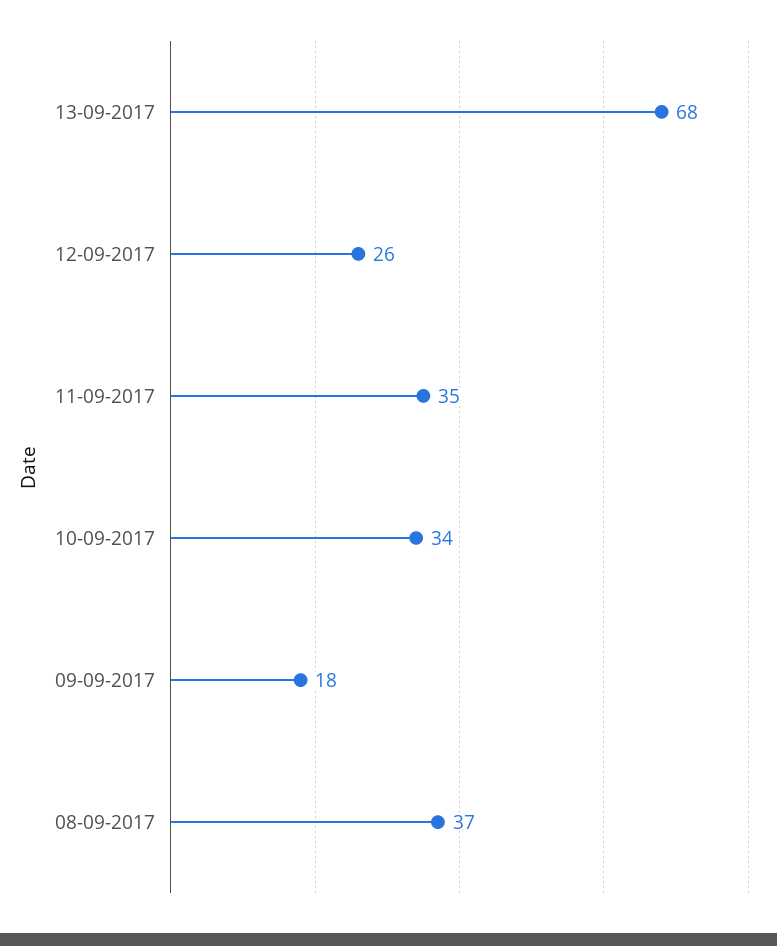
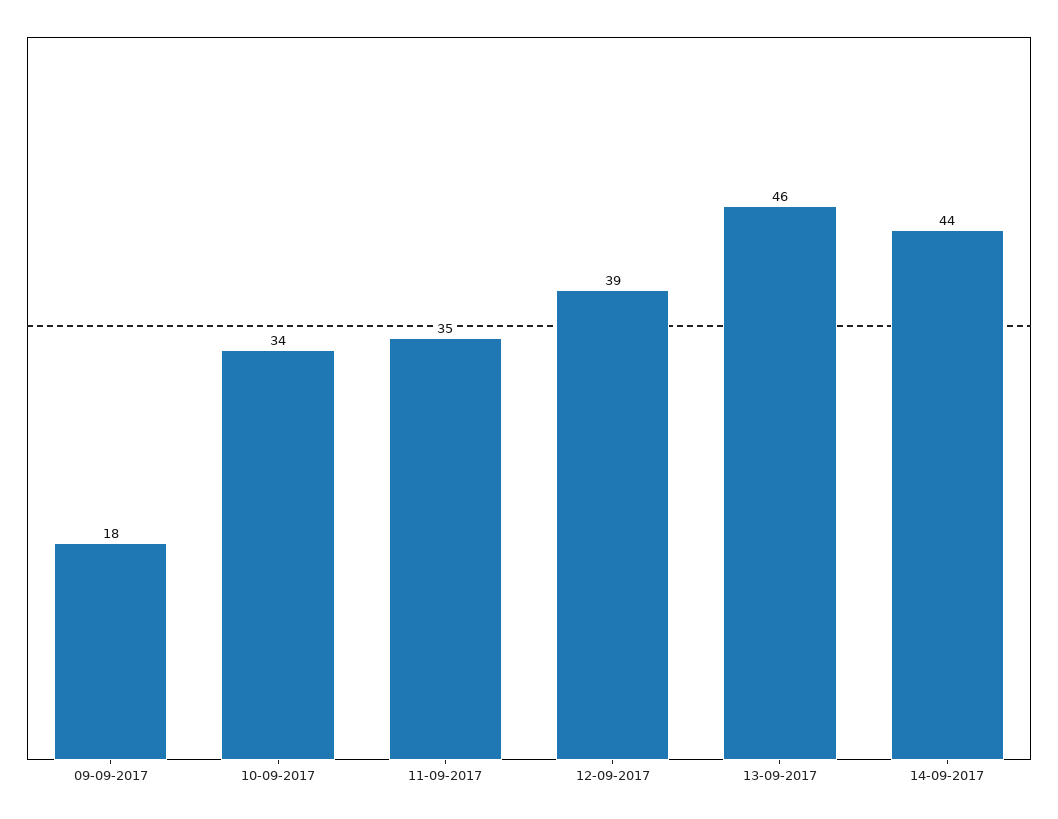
13-09-2017: 68 -> 46
12-09-2017: 26 -> 39
08-09-2017: 37 -> none
14-09-2017: none -> 44

